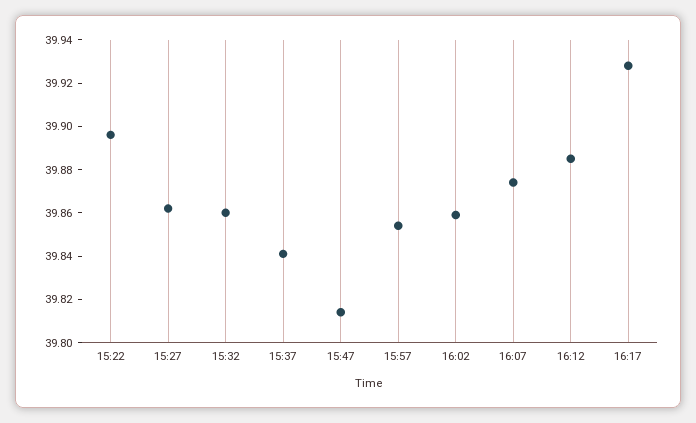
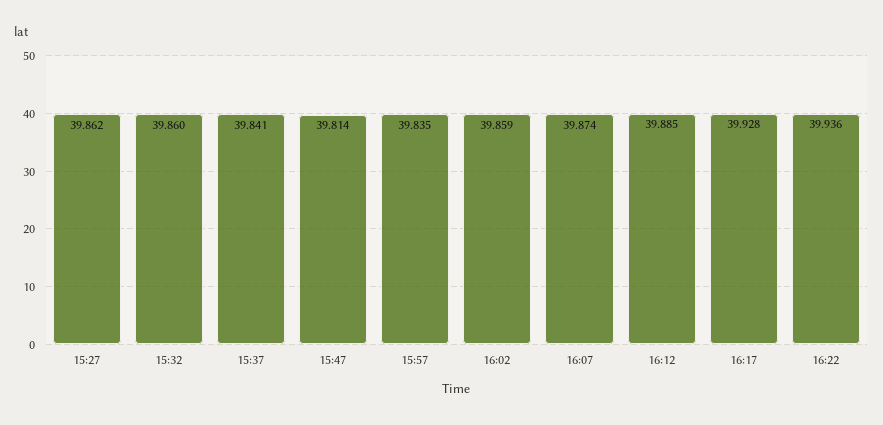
15:22: 39.895 -> none
15:57: 39.855 -> 39.835
16:22: none -> 39.936

